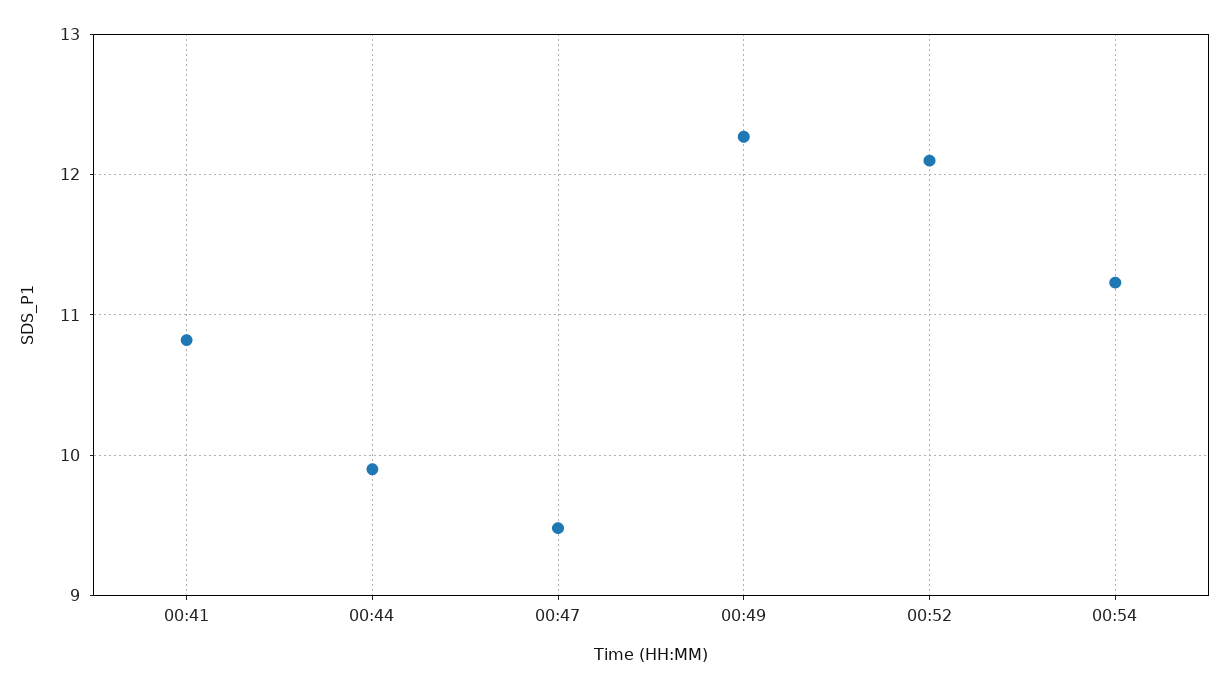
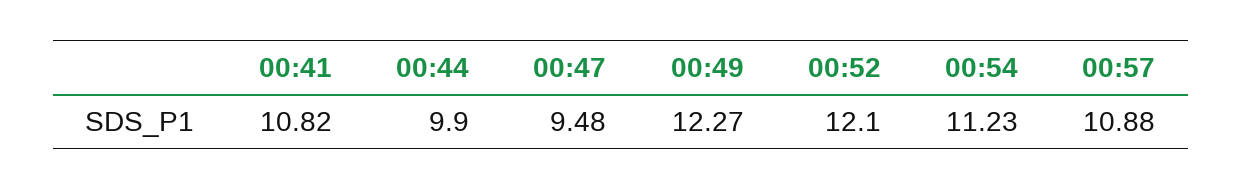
00:57: none -> 10.88

